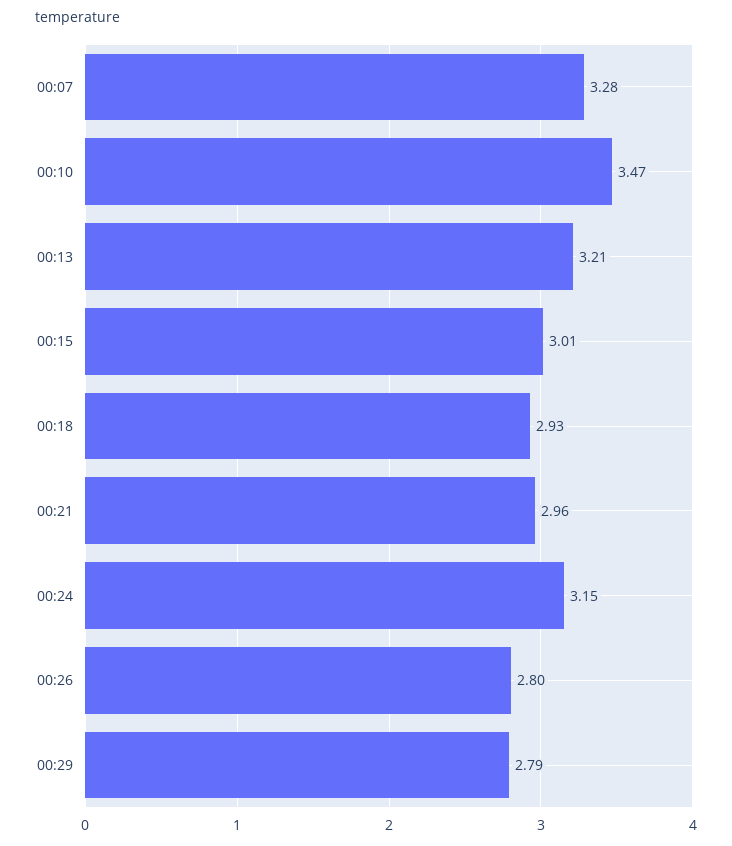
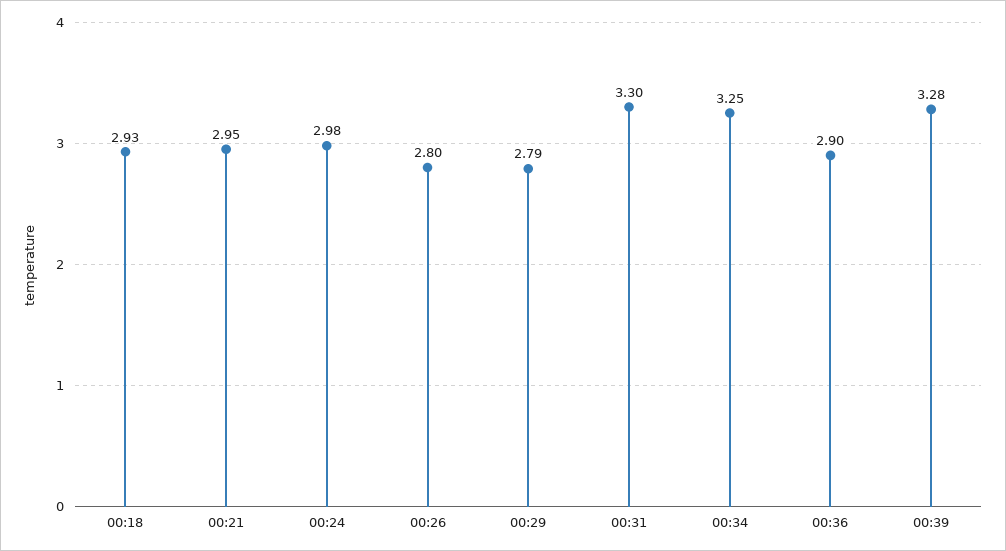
00:07: 3.28 -> none
00:10: 3.47 -> none
00:13: 3.21 -> none
00:15: 3.01 -> none
00:21: 2.96 -> 2.95
00:24: 3.15 -> 2.98
00:31: none -> 3.3
00:34: none -> 3.25
00:36: none -> 2.9
00:39: none -> 3.28

